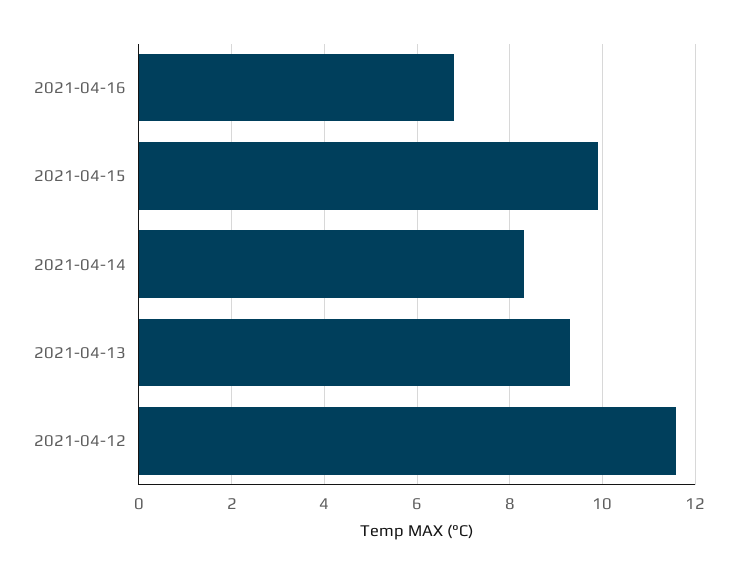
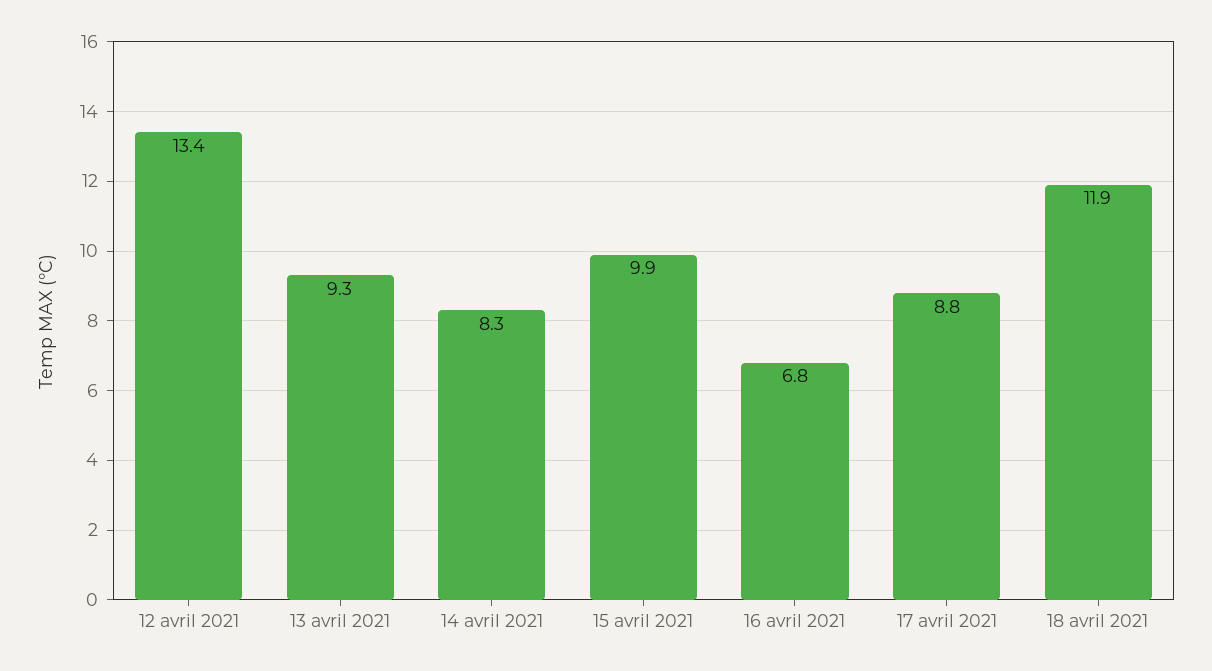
2021-04-12: 11.5 -> 13.4
17 avril 2021: none -> 8.8
18 avril 2021: none -> 11.9

